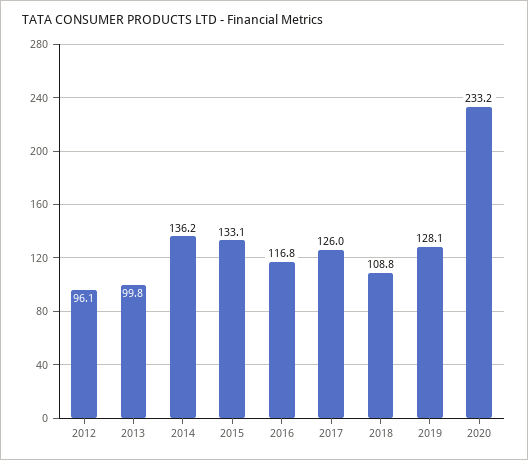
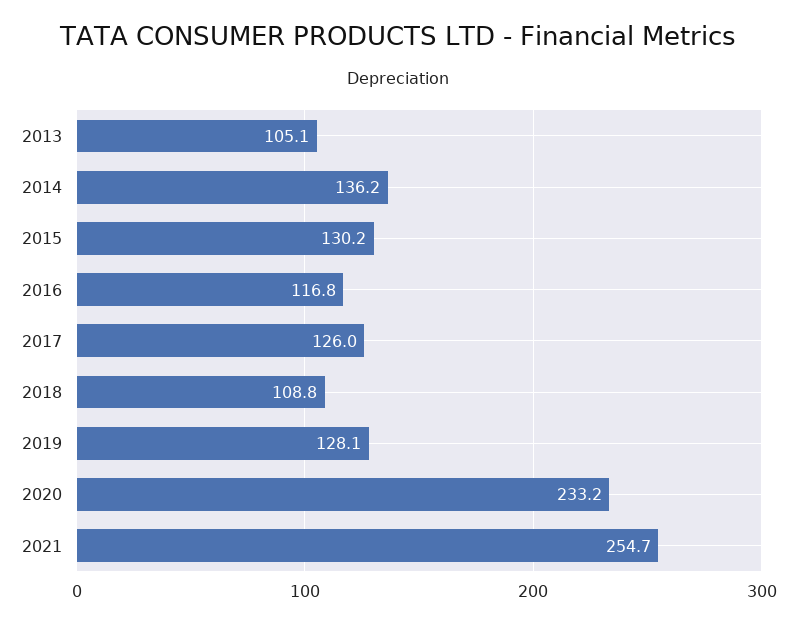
2012: 96.1 -> none
2013: 99.8 -> 105.1
2015: 133.1 -> 130.2
2021: none -> 254.7

